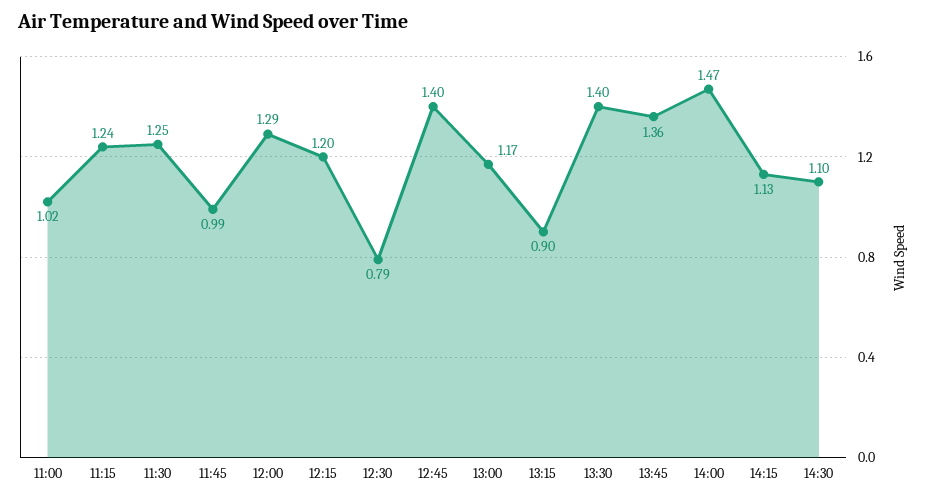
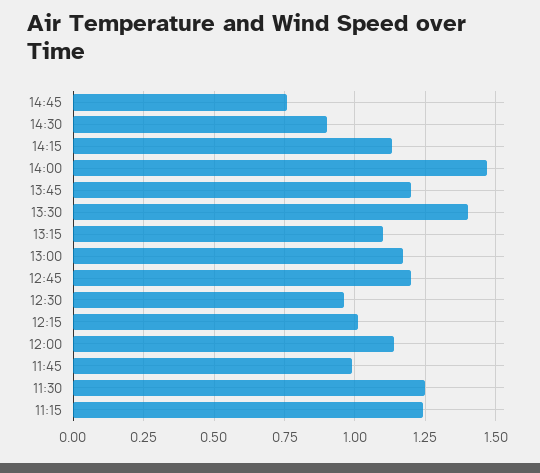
11:00: 1.02 -> none
12:00: 1.29 -> 1.15
12:15: 1.2 -> 1
12:30: 0.79 -> 0.95
12:45: 1.4 -> 1.2
13:15: 0.9 -> 1.1
13:45: 1.36 -> 1.2
14:30: 1.1 -> 0.9
14:45: none -> 0.75

